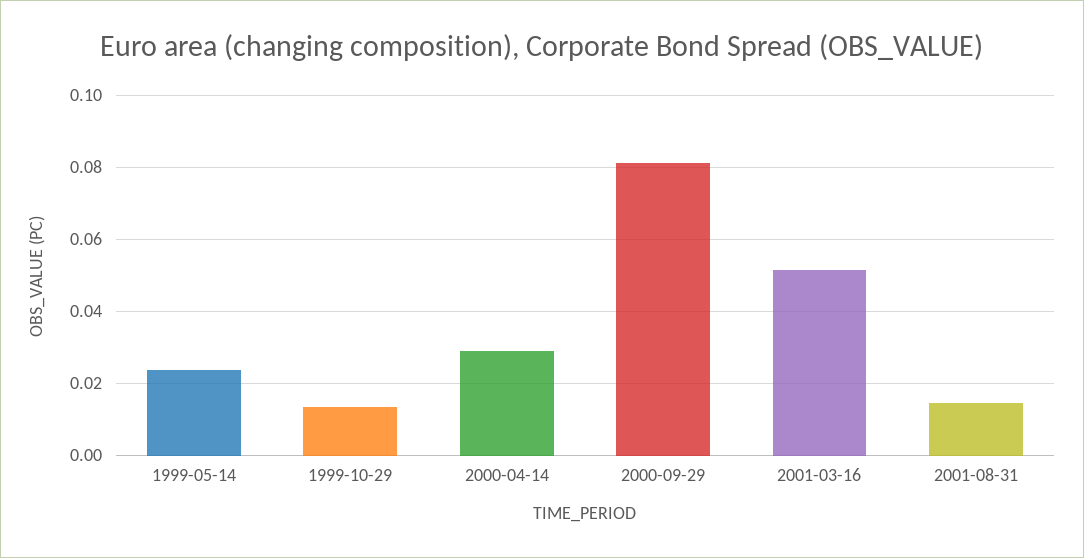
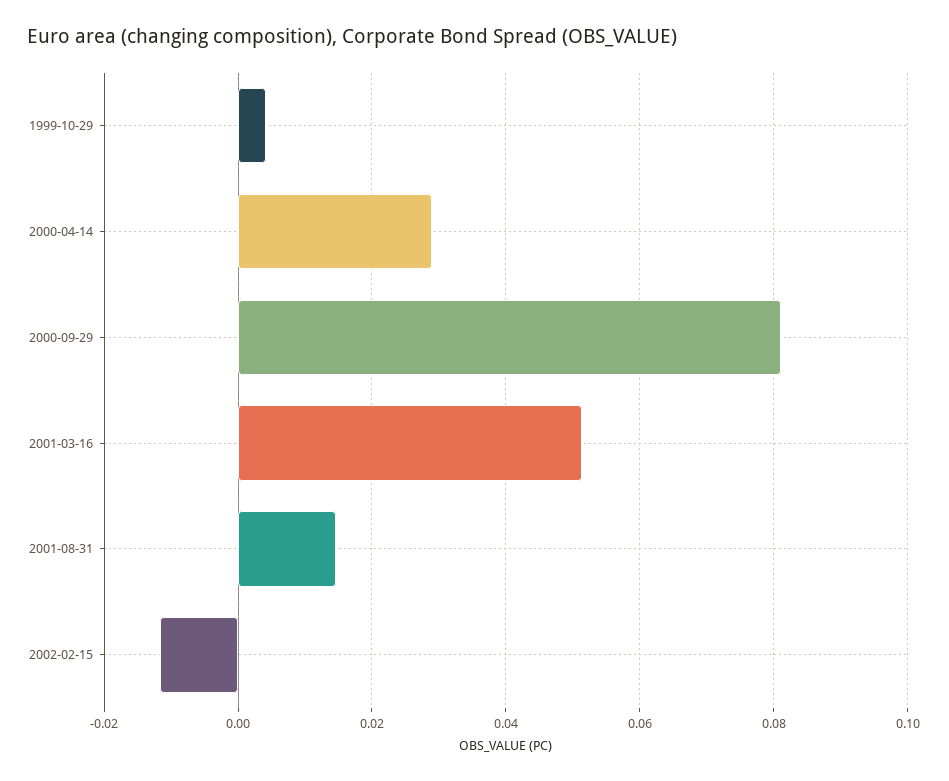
1999-05-14: 0.024 -> none
1999-10-29: 0.014 -> 0.004
2002-02-15: none -> -0.012

